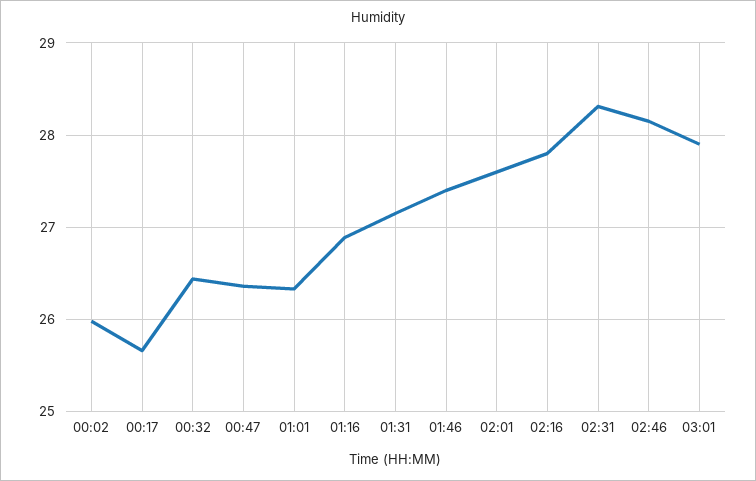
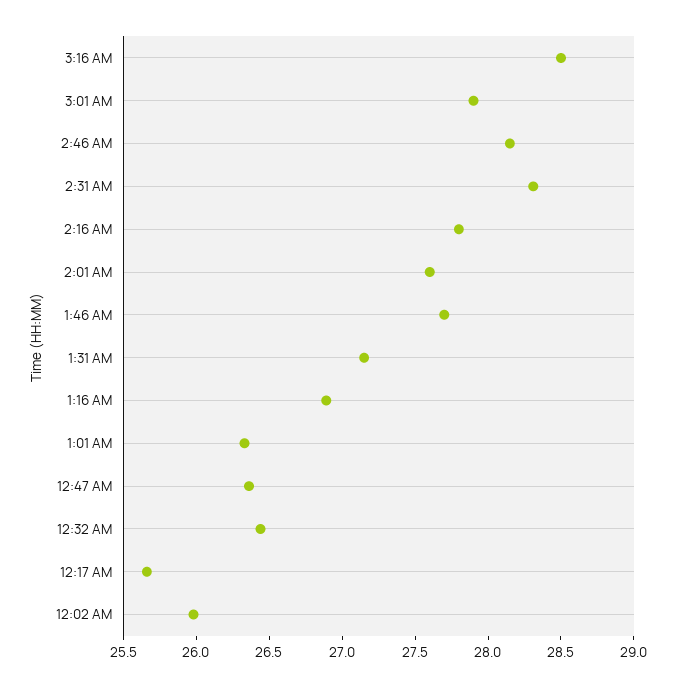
01:46: 27.4 -> 27.7
3:16 AM: none -> 28.5

